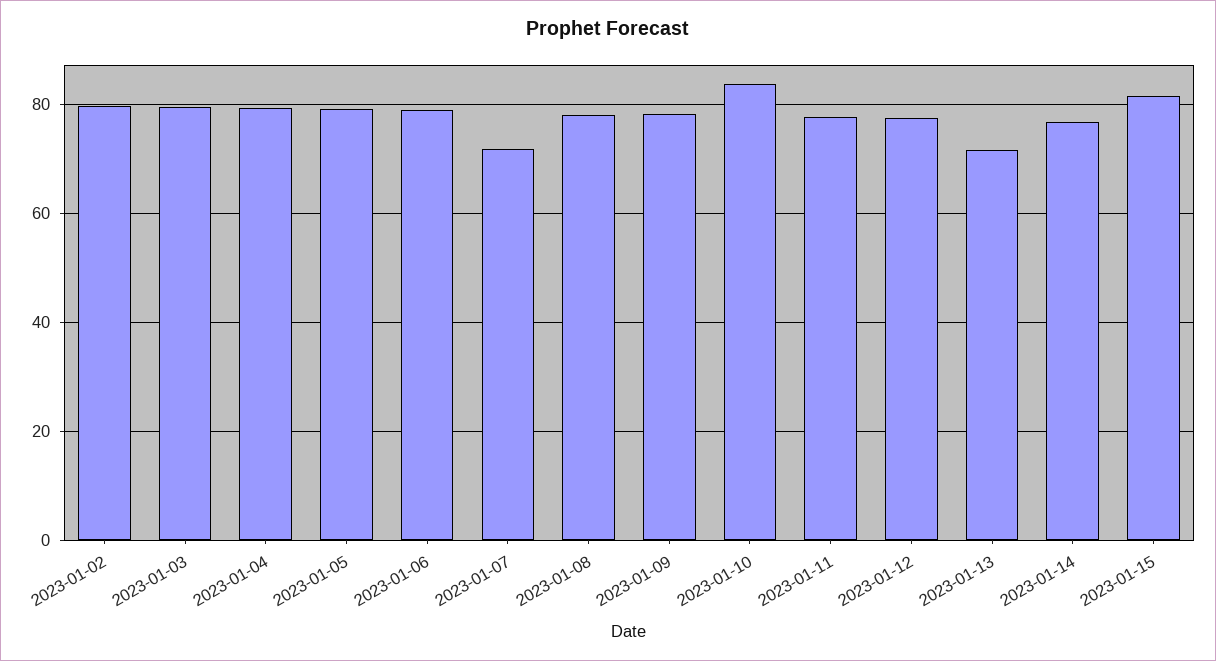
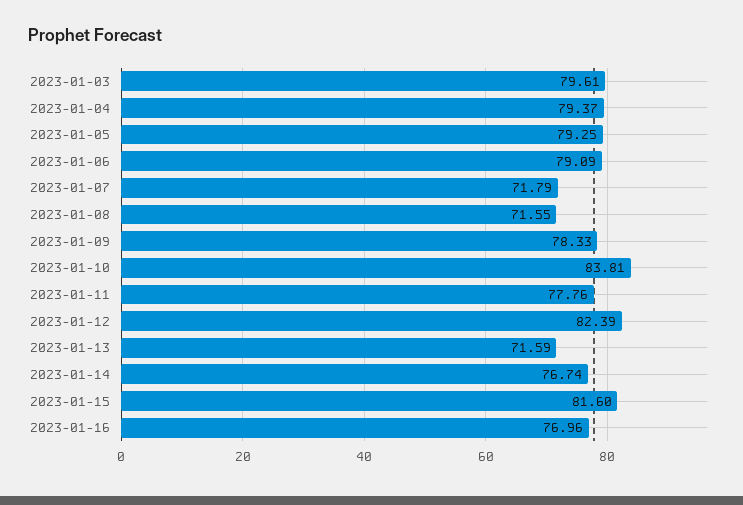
2023-01-02: 80 -> none
2023-01-08: 78 -> 71.55
2023-01-12: 78 -> 82.39
2023-01-16: none -> 76.96

